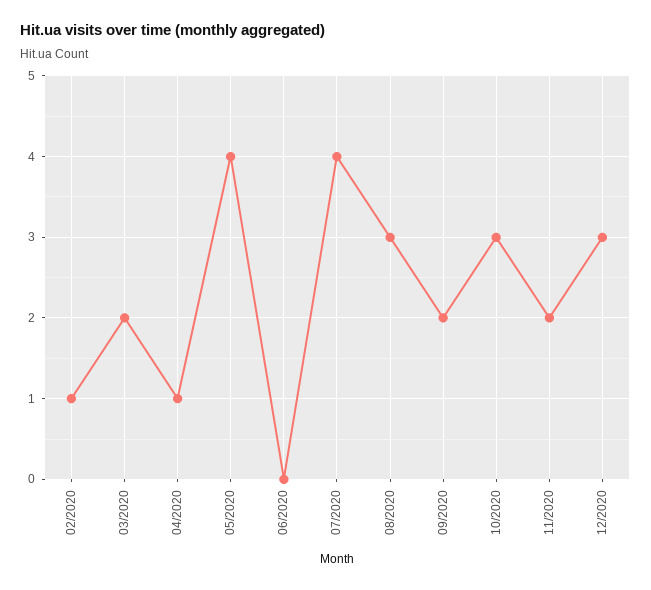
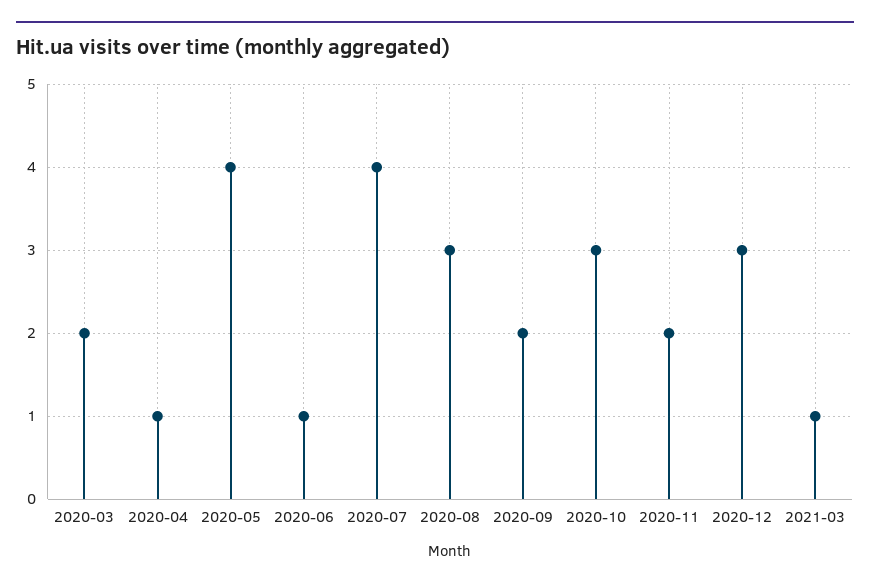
02/2020: 1 -> none
06/2020: 0 -> 1
2021-03: none -> 1

